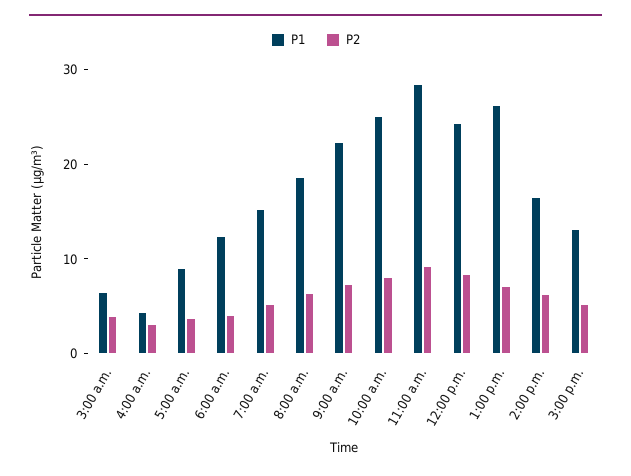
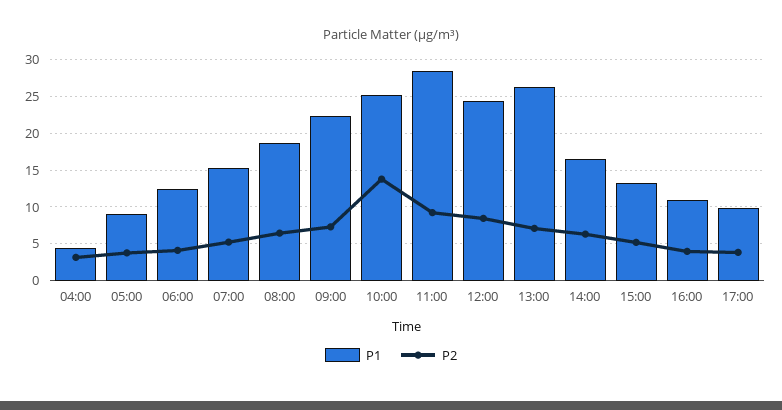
P1, 3:00 a.m.: 6 -> none
P2, 3:00 a.m.: 4 -> none
P2, 10:00 a.m.: 8 -> 14
P1, 16:00: none -> 11
P2, 16:00: none -> 4
P1, 17:00: none -> 10
P2, 17:00: none -> 4

